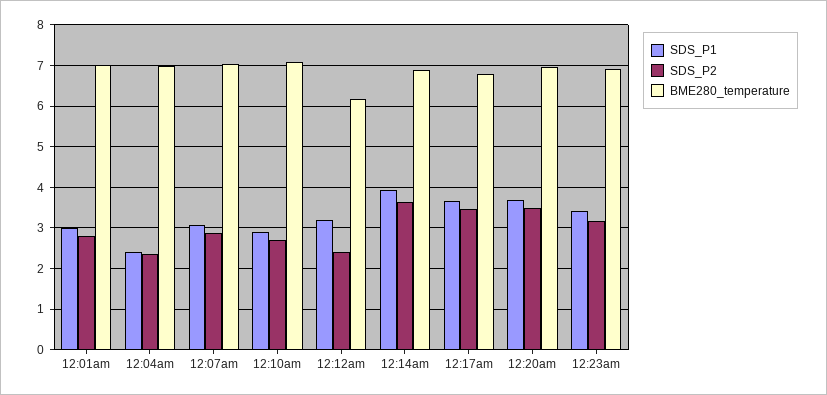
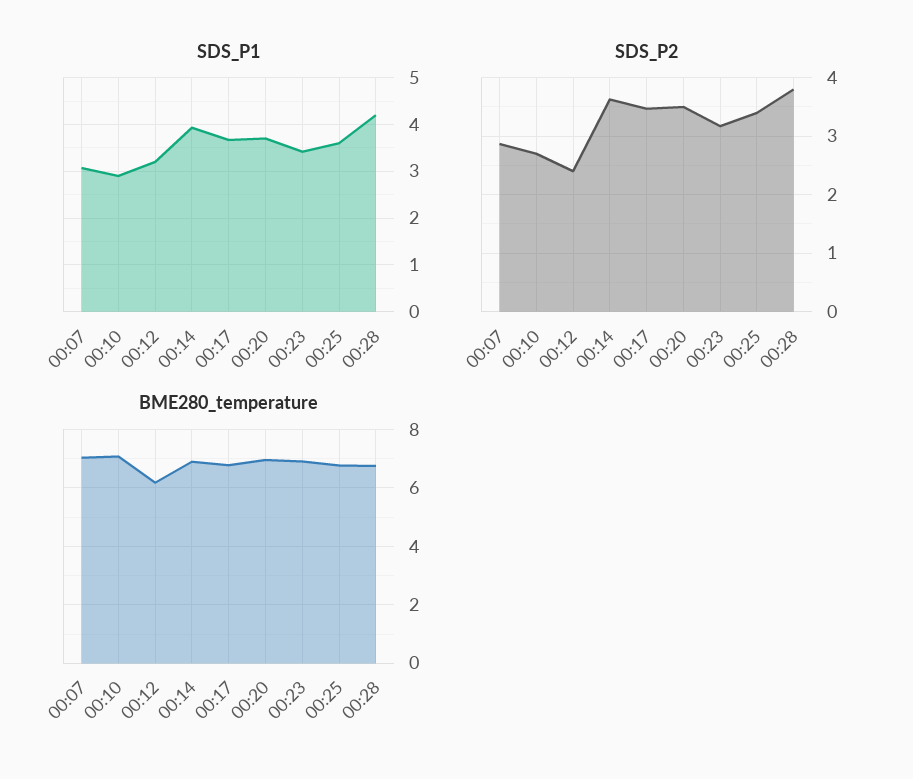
SDS_P1, 12:01am: 3 -> none
SDS_P2, 12:01am: 2.8 -> none
BME280_temperature, 12:01am: 7 -> none
SDS_P1, 12:04am: 2.4 -> none
SDS_P2, 12:04am: 2.4 -> none
BME280_temperature, 12:04am: 7 -> none
SDS_P1, 00:25: none -> 3.6
SDS_P1, 00:28: none -> 4.2
SDS_P2, 00:25: none -> 3.4
SDS_P2, 00:28: none -> 3.8
BME280_temperature, 00:25: none -> 6.75
BME280_temperature, 00:28: none -> 6.75

